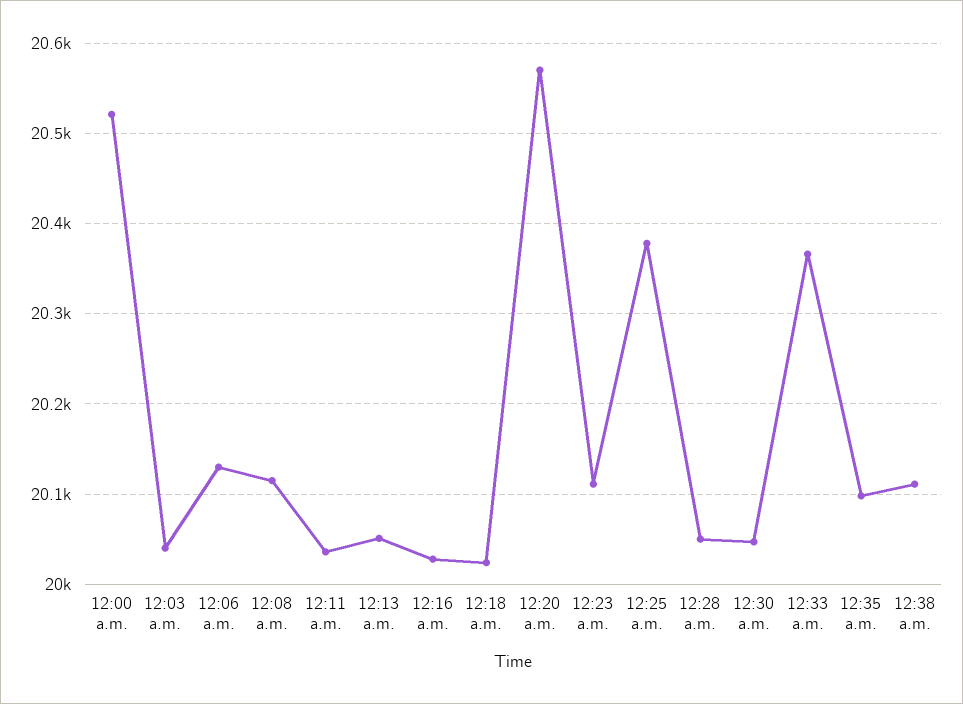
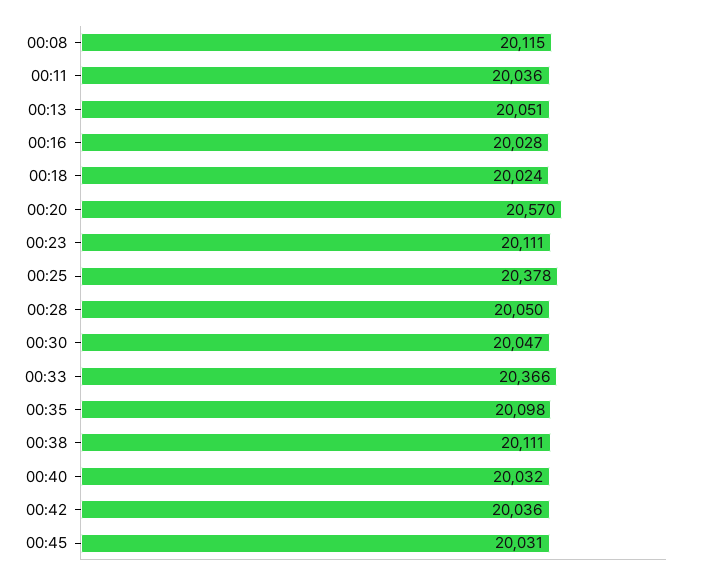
12:00 a.m.: 20520 -> none
12:03 a.m.: 20040 -> none
12:06 a.m.: 20130 -> none
00:40: none -> 20032
00:42: none -> 20036
00:45: none -> 20031

